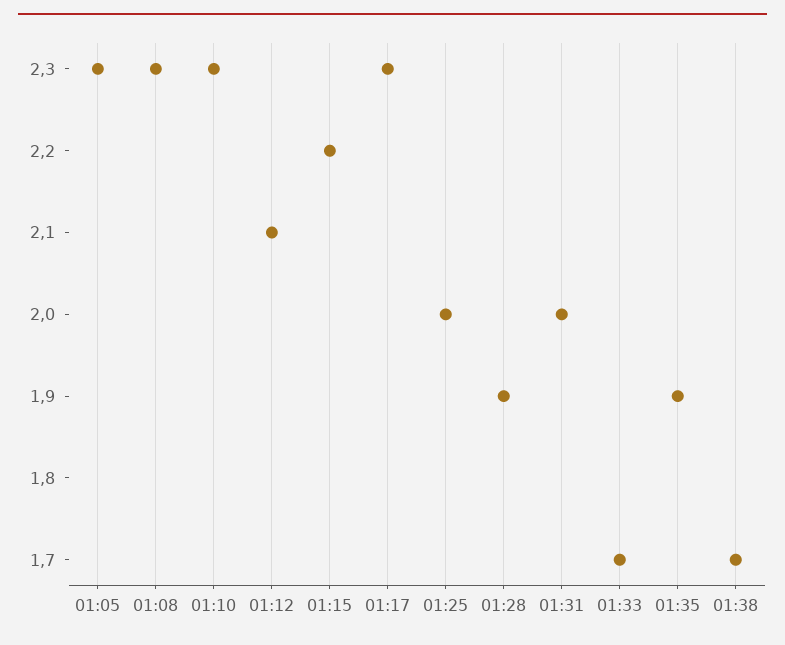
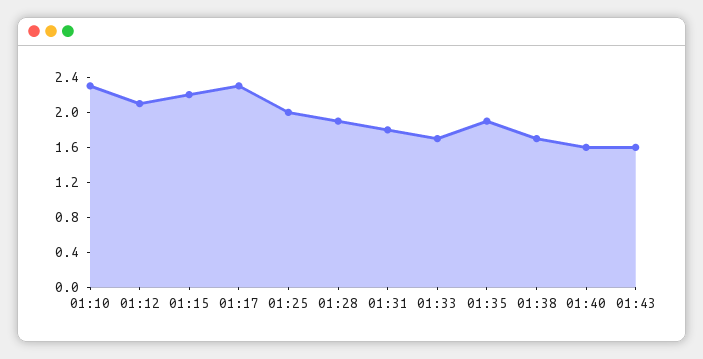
01:05: 2.3 -> none
01:08: 2.3 -> none
01:31: 2 -> 1.8
01:40: none -> 1.6
01:43: none -> 1.6

